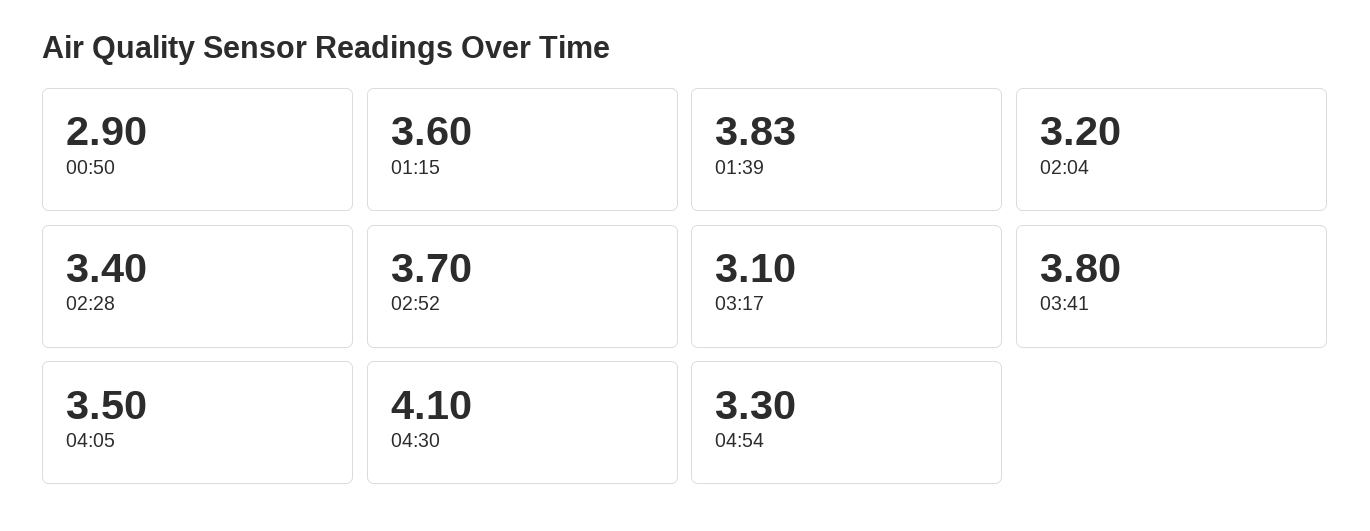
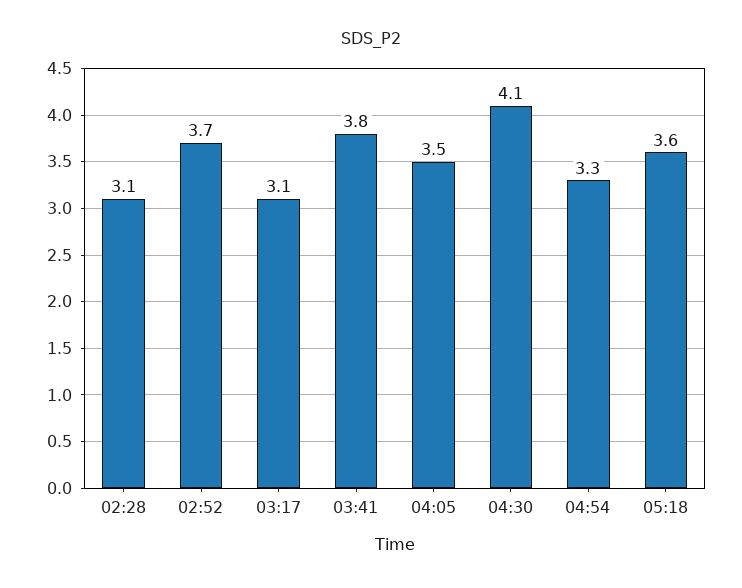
00:50: 2.9 -> none
01:15: 3.6 -> none
01:39: 3.83 -> none
02:04: 3.2 -> none
02:28: 3.4 -> 3.1
05:18: none -> 3.6

